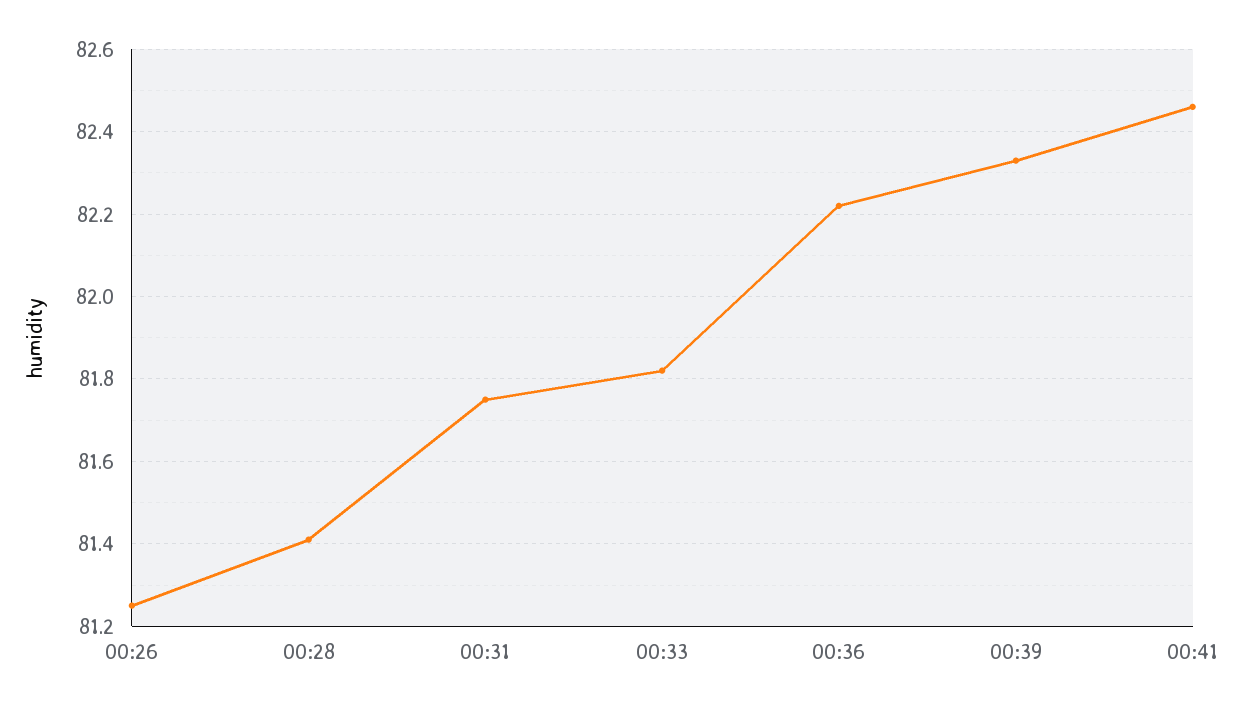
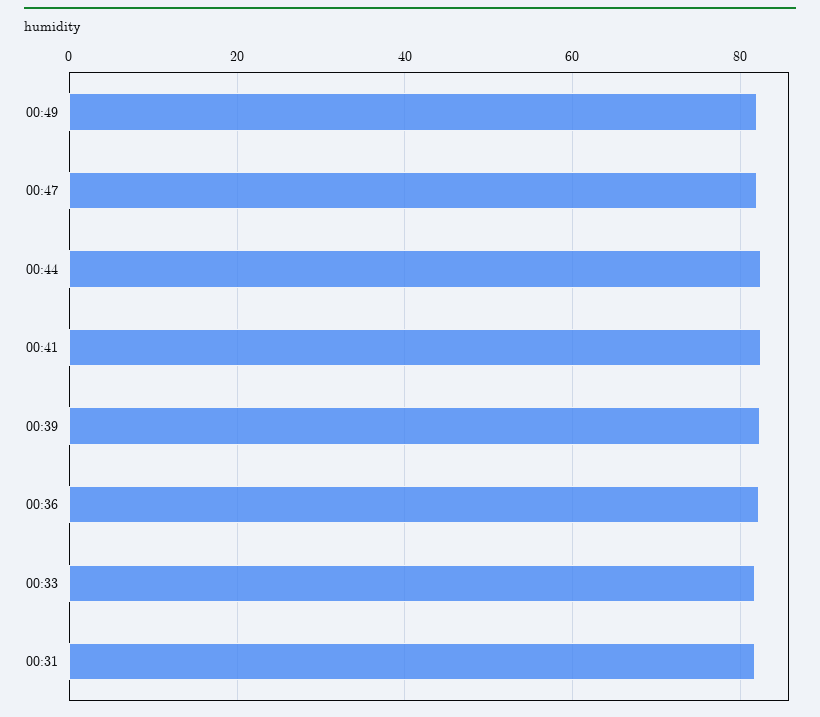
00:26: 81.25 -> none
00:28: 81.4 -> none
00:49: none -> 82
00:47: none -> 82
00:44: none -> 82

